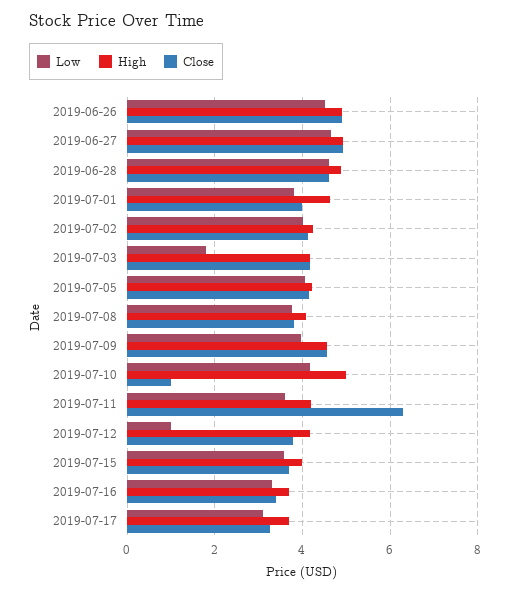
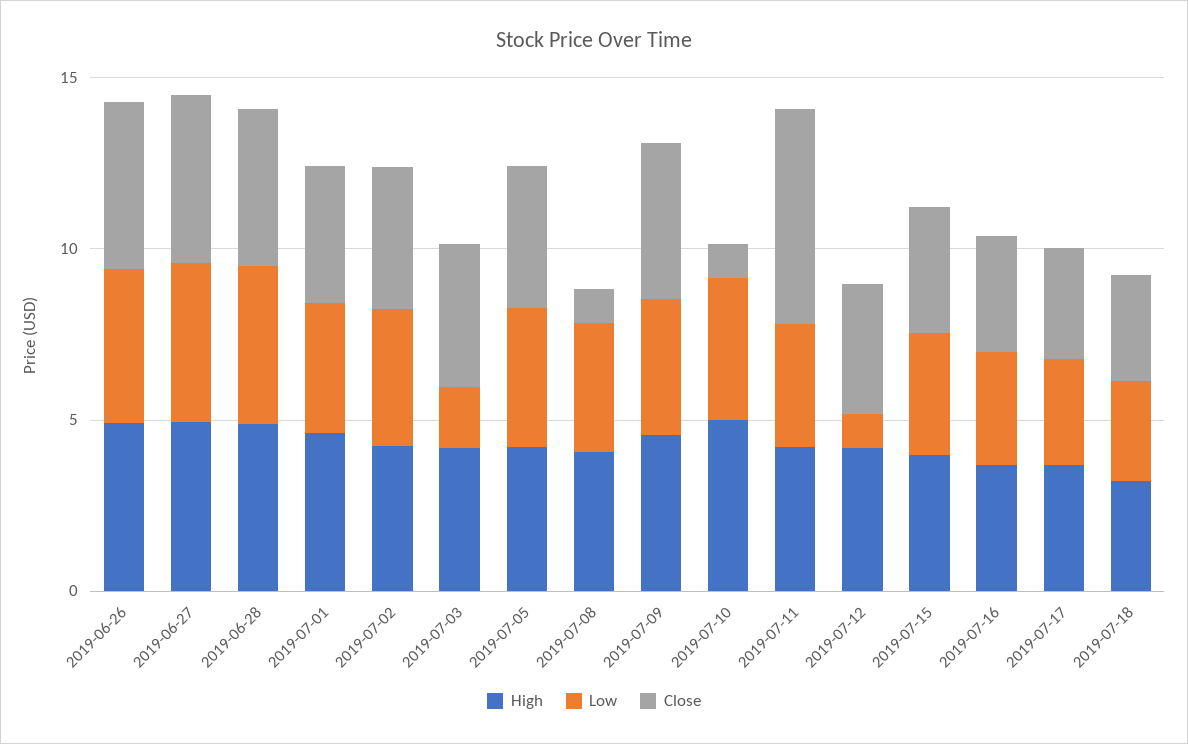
Close, 2019-07-08: 3.8 -> 1
High, 2019-07-18: none -> 3
Low, 2019-07-18: none -> 3
Close, 2019-07-18: none -> 3

